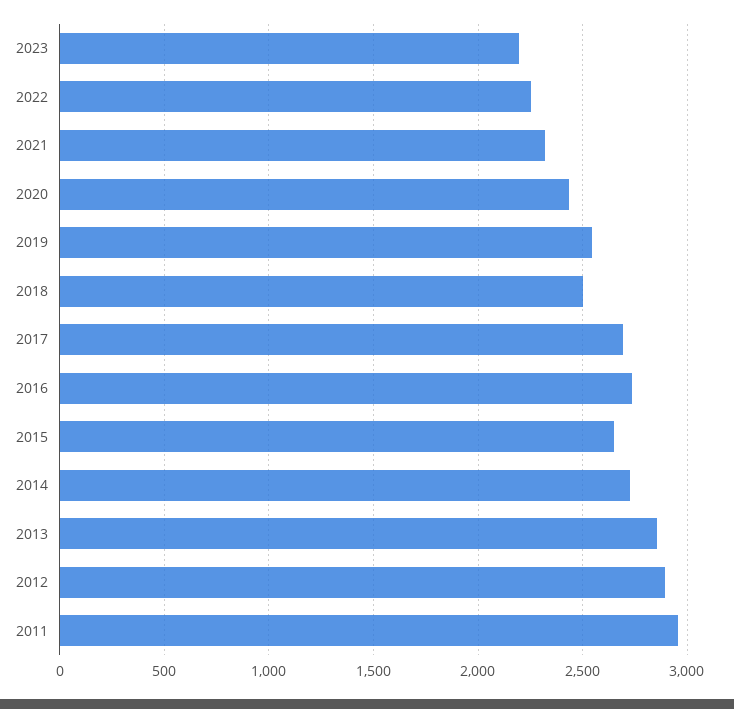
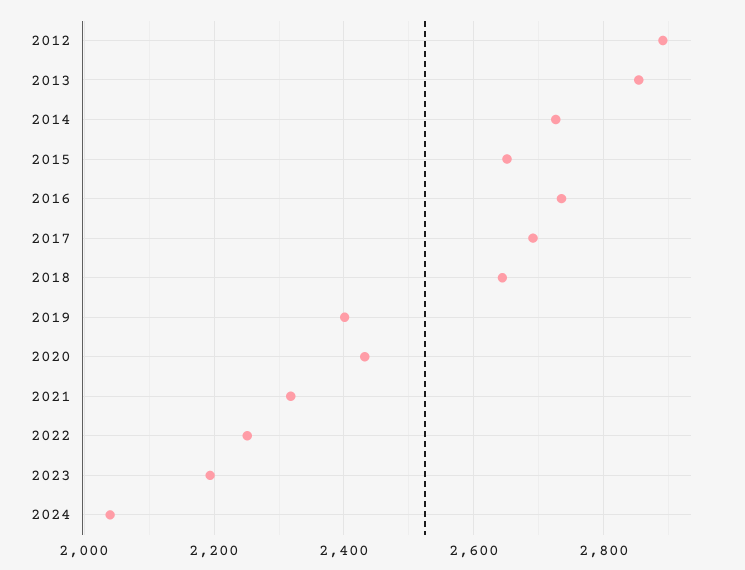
2019: 2550 -> 2400
2018: 2500 -> 2640
2011: 2950 -> none
2024: none -> 2040

